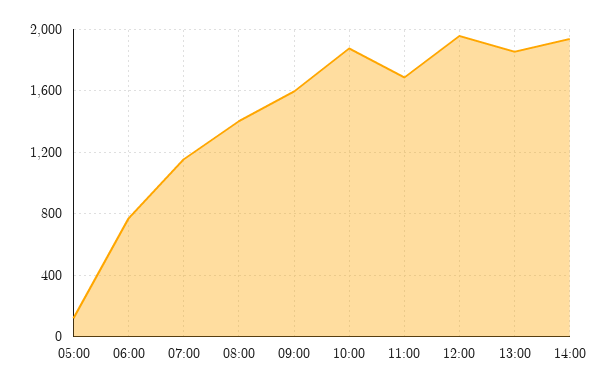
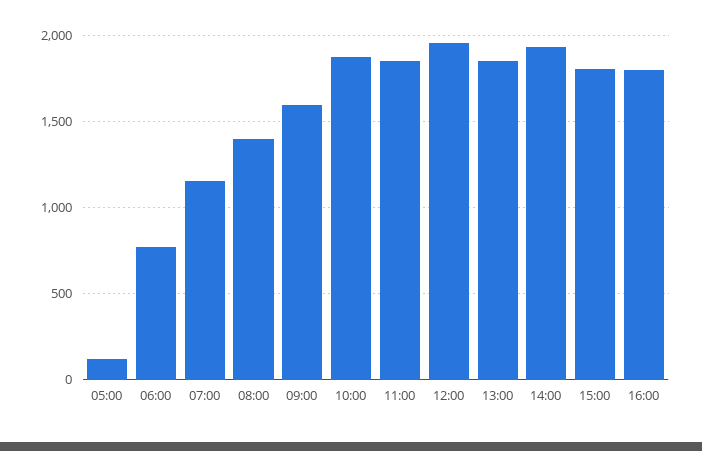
11:00: 1700 -> 1850
15:00: none -> 1800
16:00: none -> 1800

